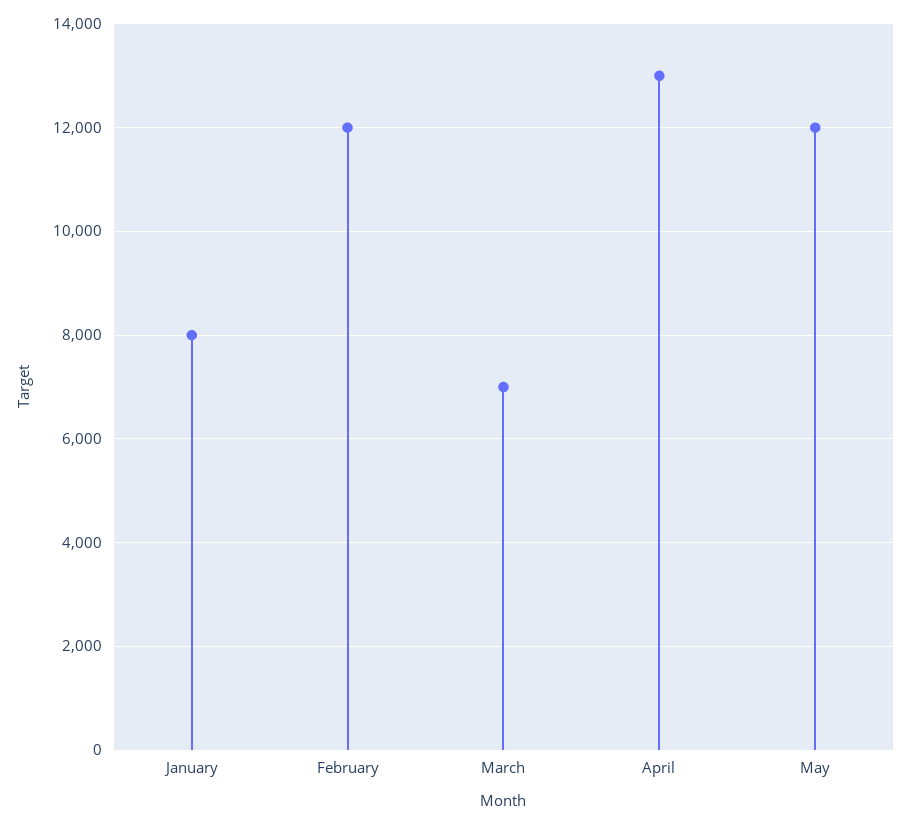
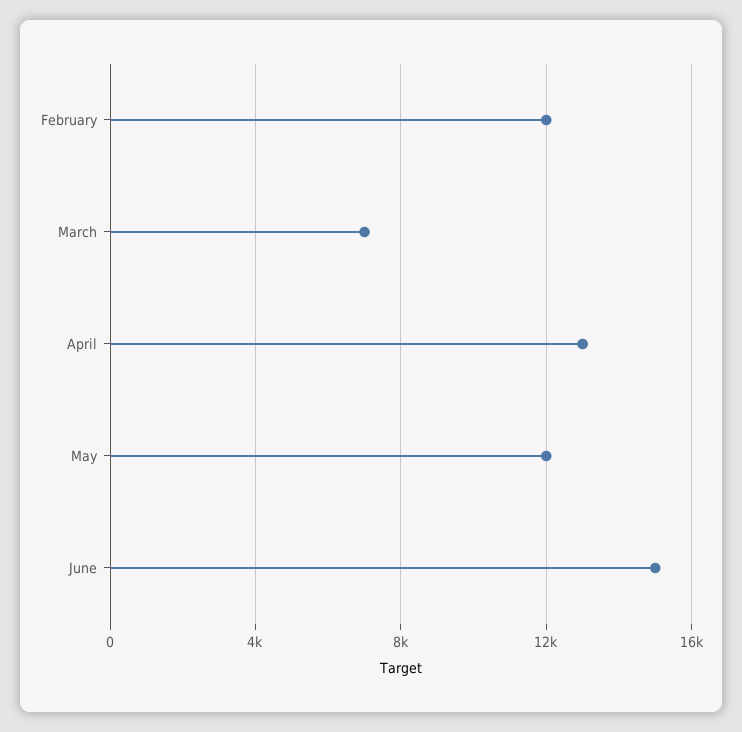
January: 8000 -> none
June: none -> 15000

